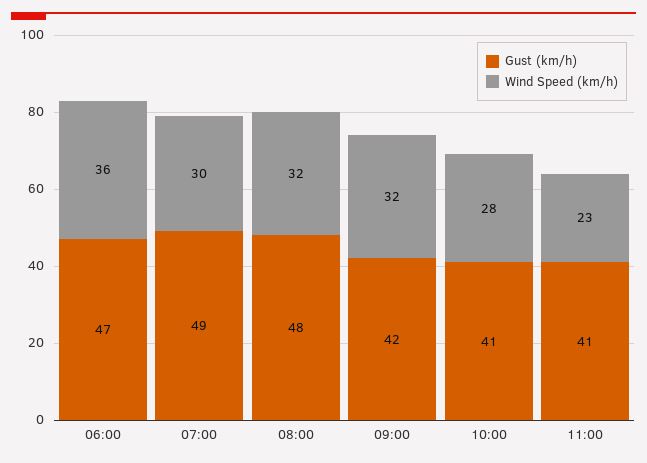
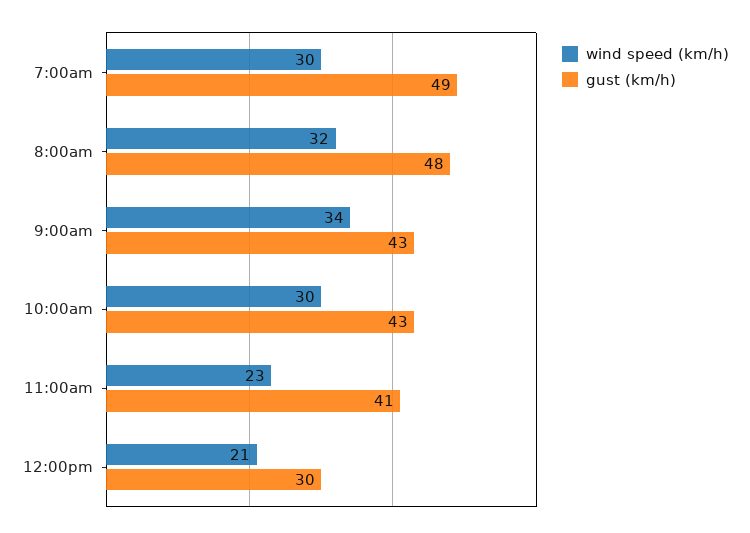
Gust (km/h), 06:00: 47 -> none
Wind Speed (km/h), 06:00: 36 -> none
Gust (km/h), 09:00: 42 -> 43
Wind Speed (km/h), 09:00: 32 -> 34
Gust (km/h), 10:00: 41 -> 43
Wind Speed (km/h), 10:00: 28 -> 30
Wind Speed (km/h), 12:00pm: none -> 21
Gust (km/h), 12:00pm: none -> 30

